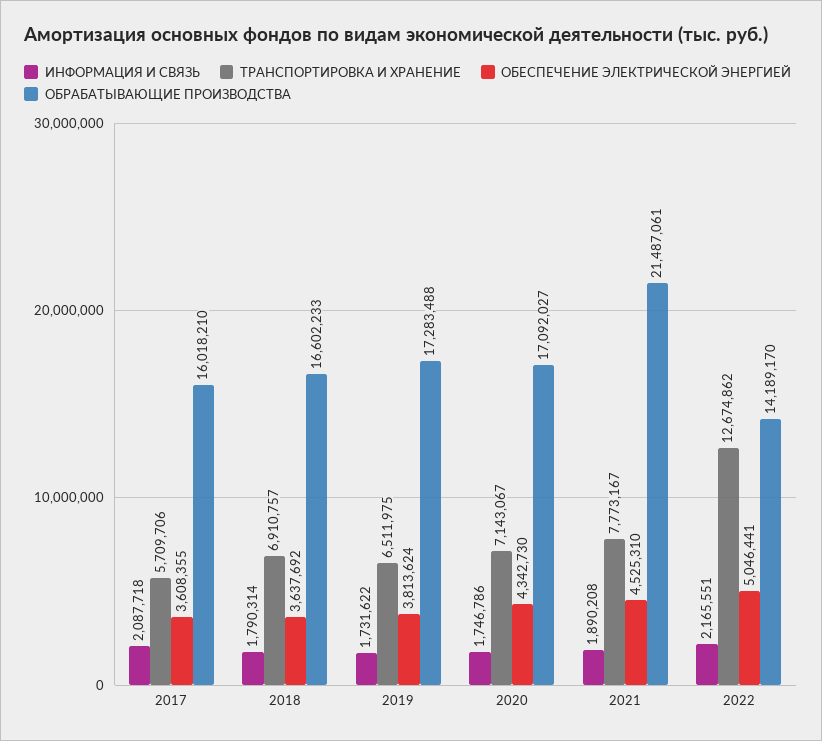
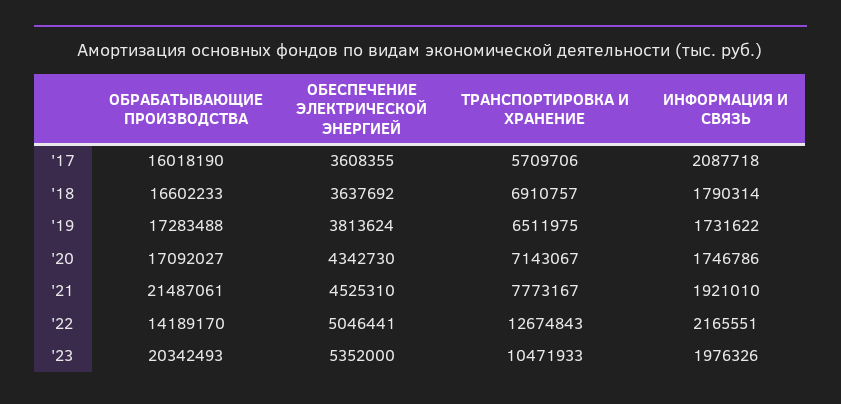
ОБРАБАТЫВАЮЩИЕ ПРОИЗВОДСТВА, 2017: 16018210 -> 16018190
ИНФОРМАЦИЯ И СВЯЗЬ, 2021: 1890208 -> 1921010
ТРАНСПОРТИРОВКА И ХРАНЕНИЕ, 2022: 12674862 -> 12674843
ОБРАБАТЫВАЮЩИЕ ПРОИЗВОДСТВА, '23: none -> 20342493
ОБЕСПЕЧЕНИЕ ЭЛЕКТРИЧЕСКОЙ ЭНЕРГИЕЙ, '23: none -> 5352000
ТРАНСПОРТИРОВКА И ХРАНЕНИЕ, '23: none -> 10471933
ИНФОРМАЦИЯ И СВЯЗЬ, '23: none -> 1976326

